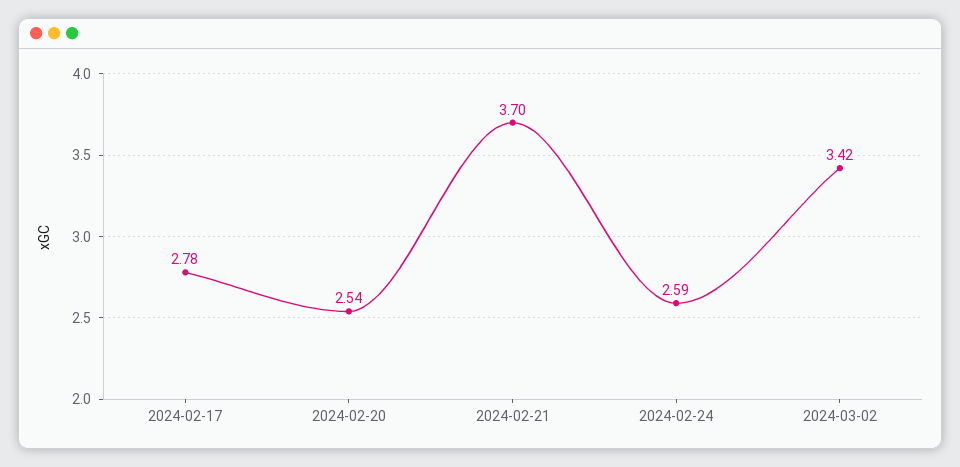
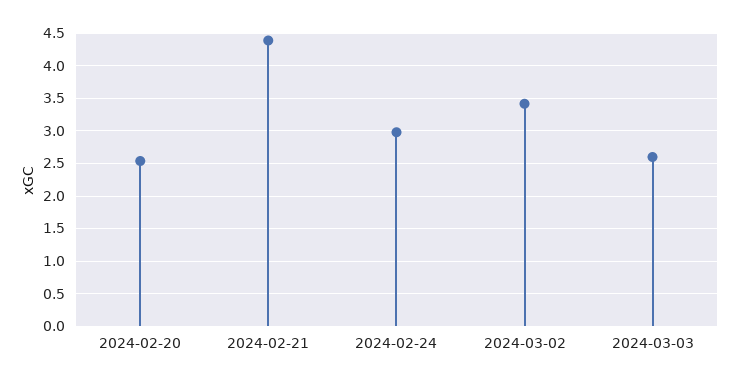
2024-02-17: 2.78 -> none
2024-02-21: 3.7 -> 4.4
2024-02-24: 2.59 -> 3
2024-03-03: none -> 2.6

